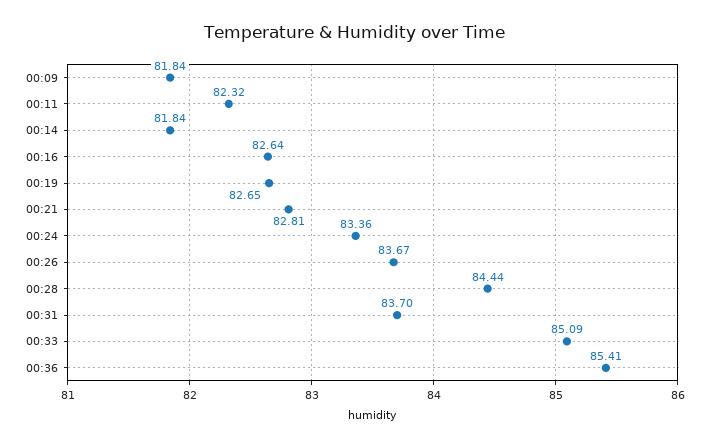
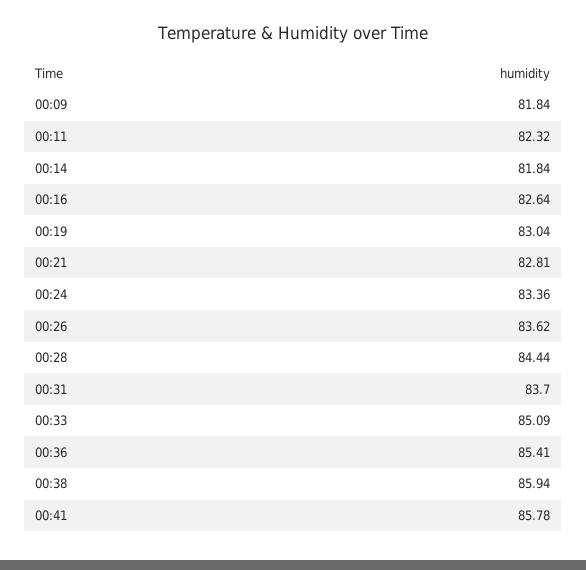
00:19: 82.65 -> 83.04
00:26: 83.67 -> 83.62
00:38: none -> 85.94
00:41: none -> 85.78

